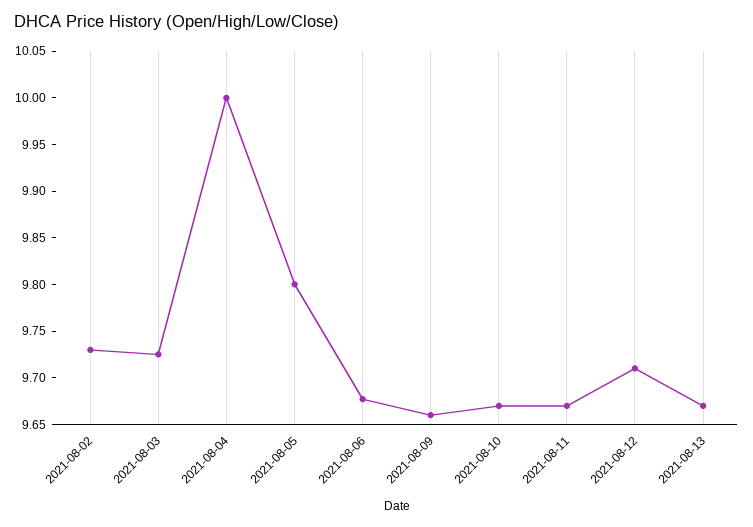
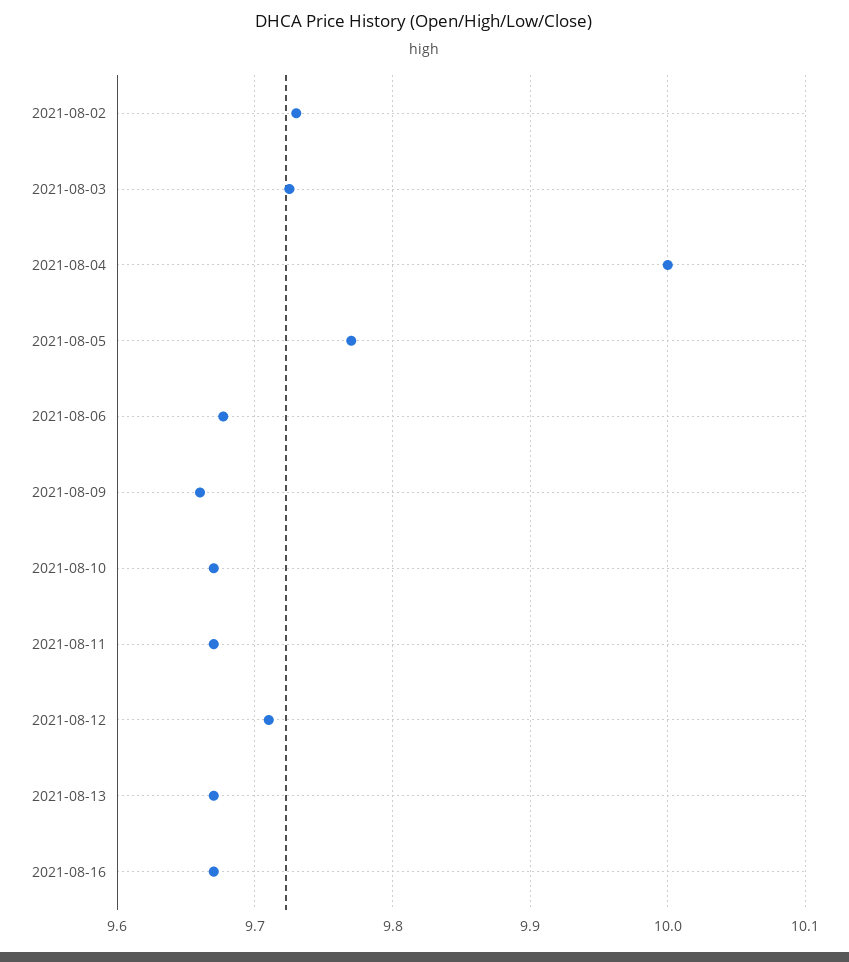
2021-08-05: 9.8 -> 9.77
2021-08-16: none -> 9.67

